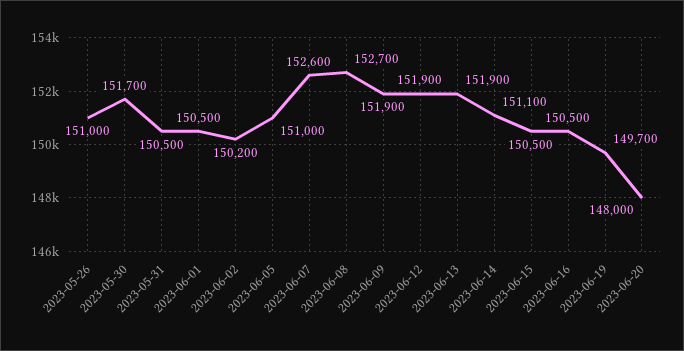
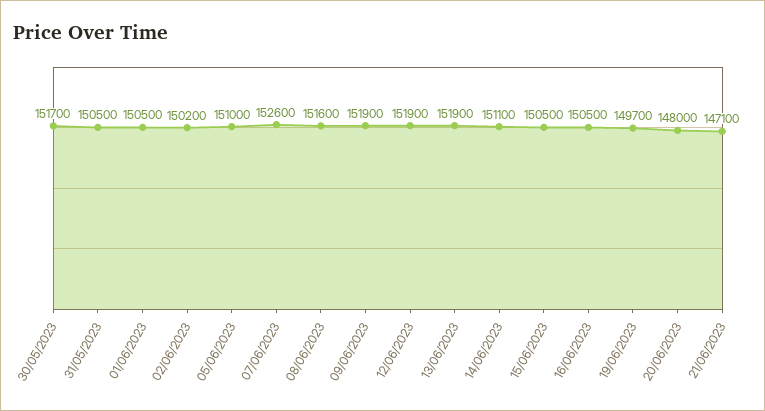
2023-05-26: 151000 -> none
2023-06-08: 152700 -> 151600
21/06/2023: none -> 147100

